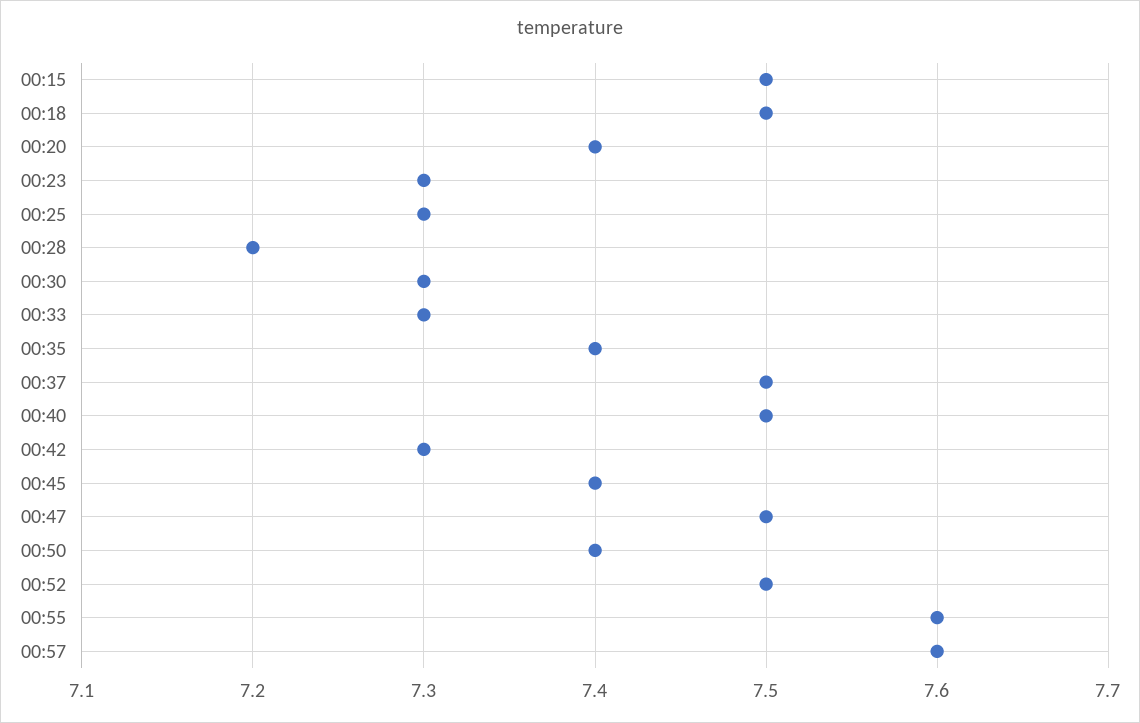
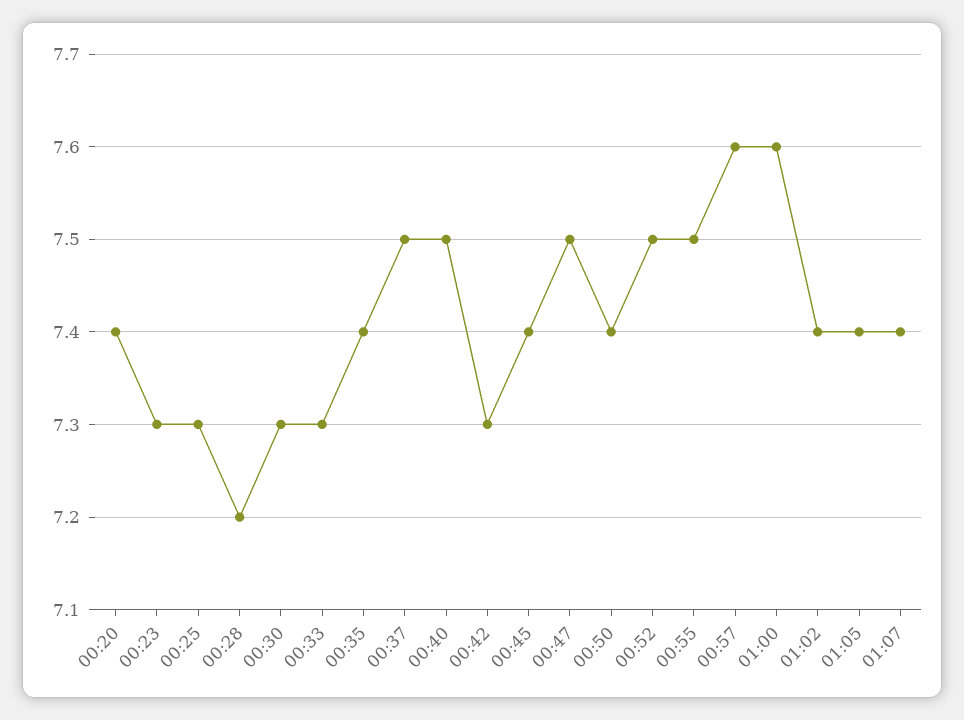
00:15: 7.5 -> none
00:18: 7.5 -> none
00:55: 7.6 -> 7.5
01:00: none -> 7.6
01:02: none -> 7.4
01:05: none -> 7.4
01:07: none -> 7.4

